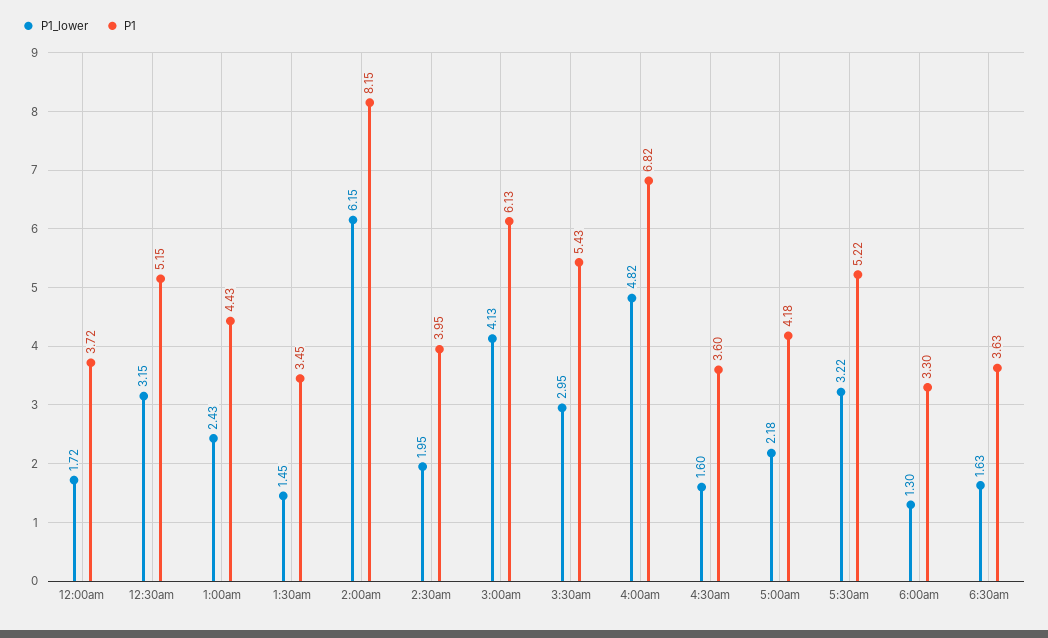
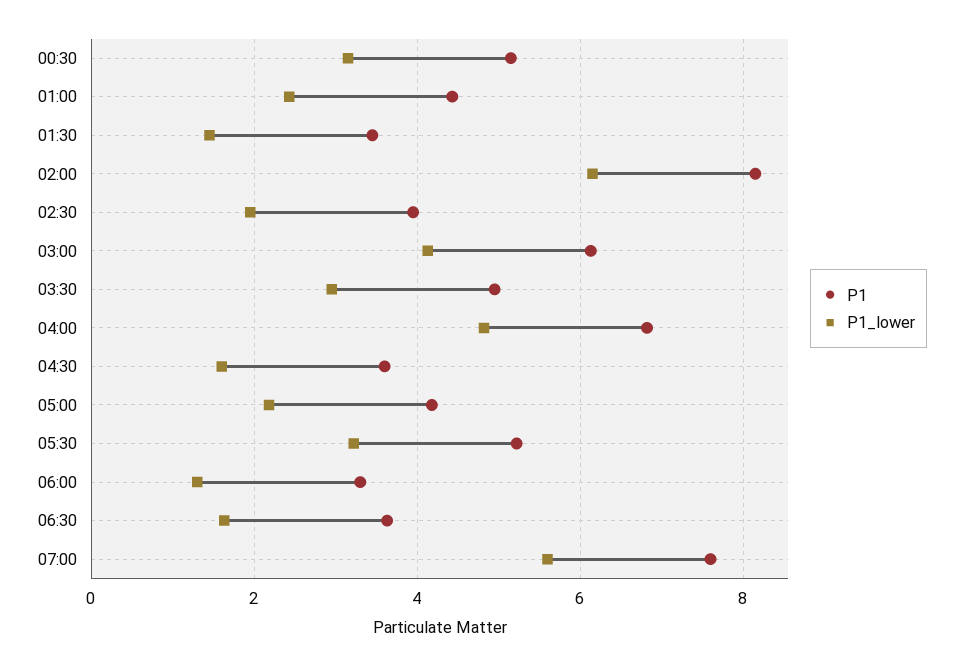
P1_lower, 12:00am: 1.72 -> none
P1, 12:00am: 3.72 -> none
P1, 3:30am: 5.43 -> 5
P1, 07:00: none -> 7.6
P1_lower, 07:00: none -> 5.6

